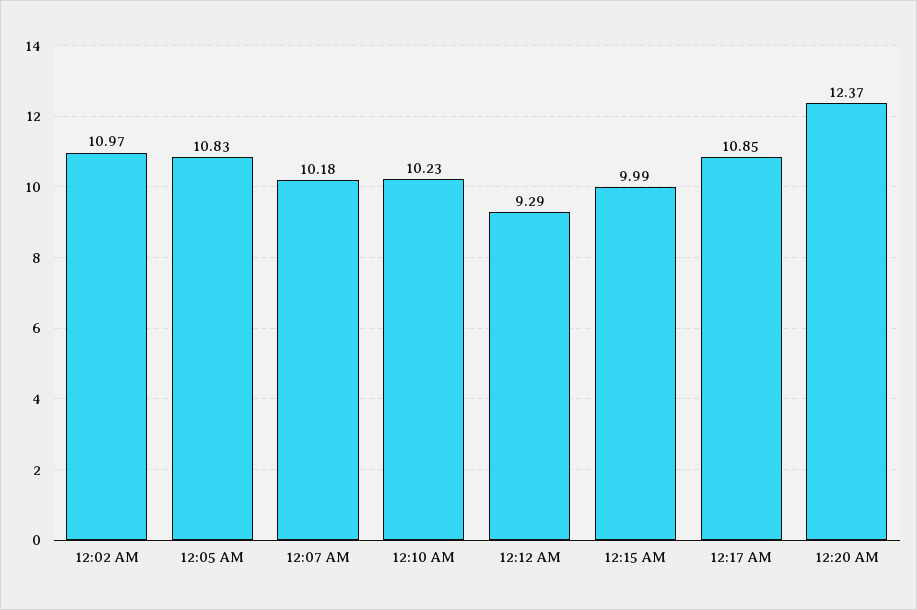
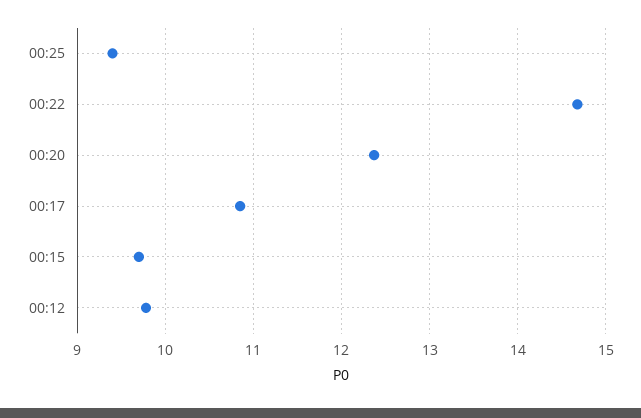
12:02 AM: 10.97 -> none
12:05 AM: 10.83 -> none
12:07 AM: 10.18 -> none
12:10 AM: 10.23 -> none
12:12 AM: 9.29 -> 9.8
12:15 AM: 9.99 -> 9.7
00:25: none -> 9.4
00:22: none -> 14.7

